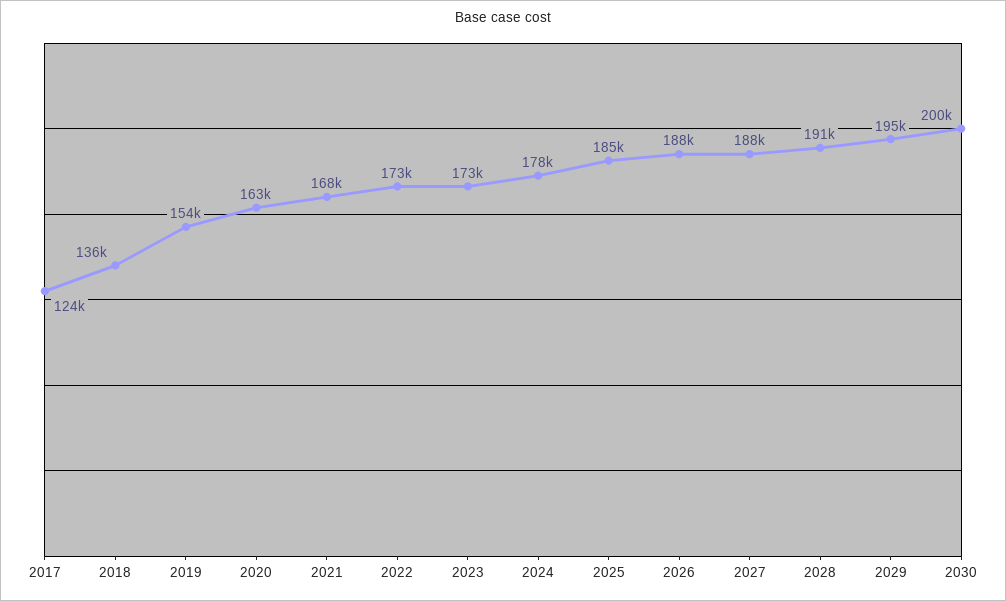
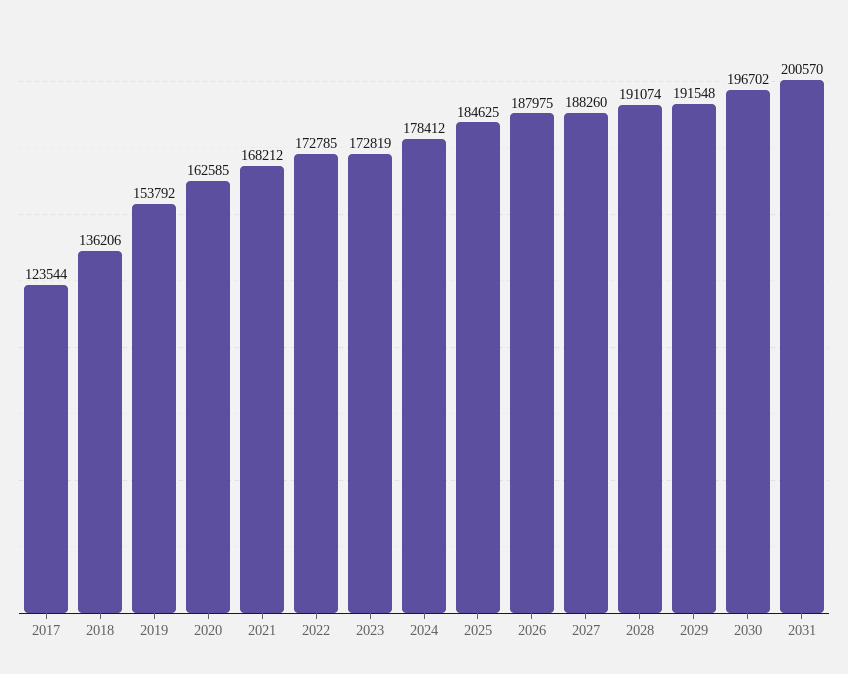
2029: 195000 -> 191548
2030: 200000 -> 196702
2031: none -> 200570

